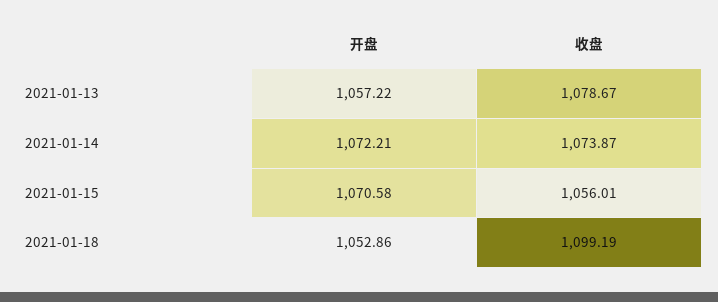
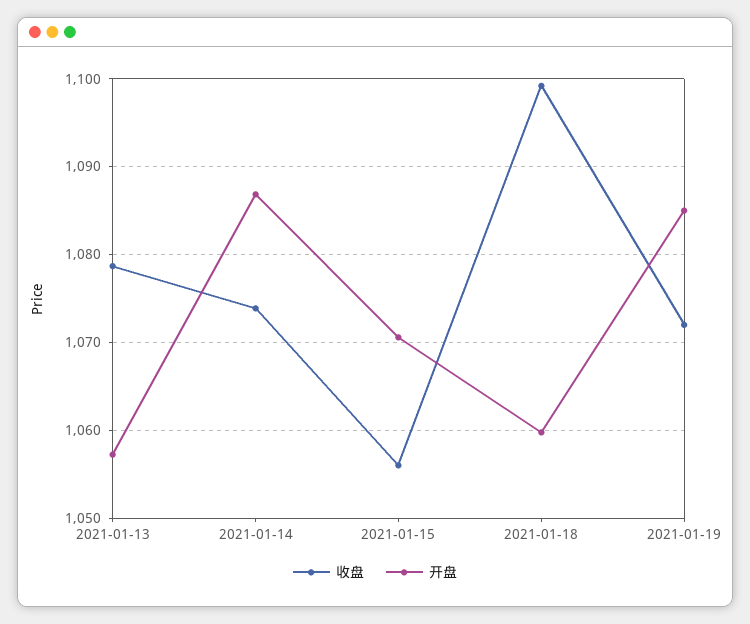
开盘, 2021-01-14: 1072.21 -> 1087
开盘, 2021-01-18: 1052.86 -> 1060
收盘, 2021-01-19: none -> 1072
开盘, 2021-01-19: none -> 1085

